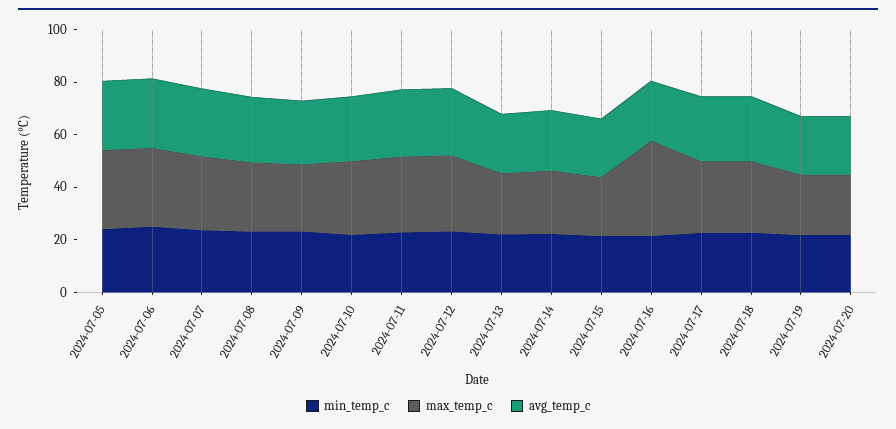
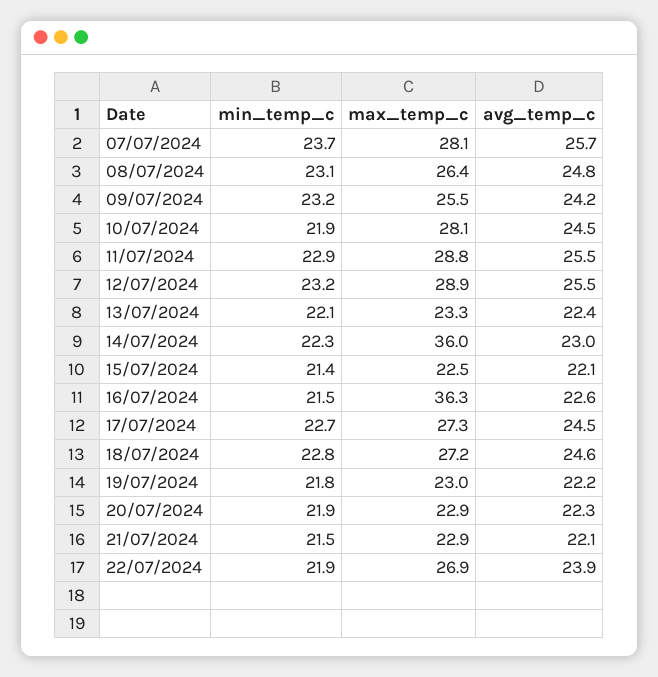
min_temp_c, 2024-07-05: 25 -> none
max_temp_c, 2024-07-05: 30 -> none
avg_temp_c, 2024-07-05: 25 -> none
min_temp_c, 2024-07-06: 25 -> none
max_temp_c, 2024-07-06: 30 -> none
avg_temp_c, 2024-07-06: 25 -> none
max_temp_c, 2024-07-14: 25 -> 36
min_temp_c, 21/07/2024: none -> 21.5
max_temp_c, 21/07/2024: none -> 22.9
avg_temp_c, 21/07/2024: none -> 22.1
min_temp_c, 22/07/2024: none -> 21.9
max_temp_c, 22/07/2024: none -> 26.9
avg_temp_c, 22/07/2024: none -> 23.9

